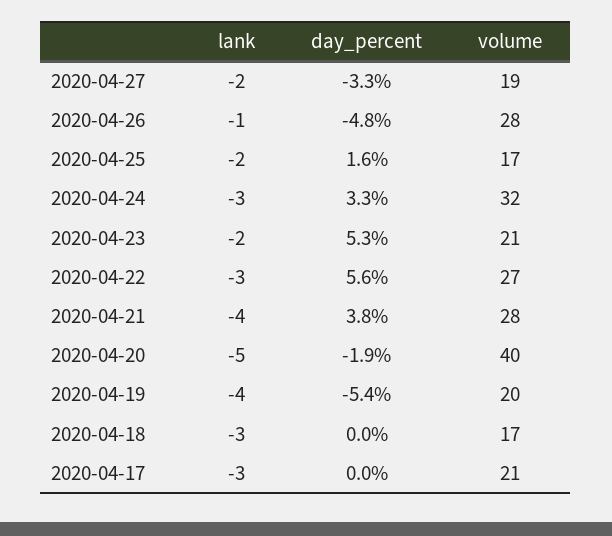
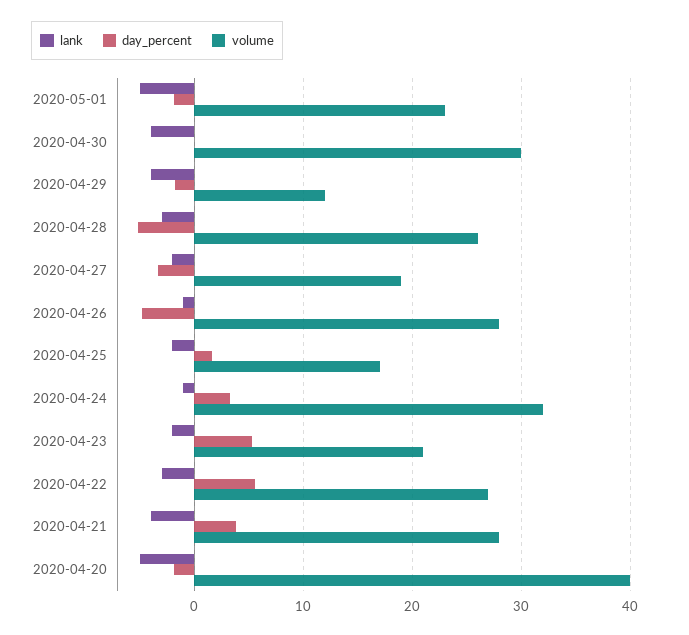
lank, 2020-04-24: -3 -> -1
lank, 2020-04-19: -4 -> none
day_percent, 2020-04-19: -5.4 -> none
volume, 2020-04-19: 20 -> none
lank, 2020-04-18: -3 -> none
day_percent, 2020-04-18: 0 -> none
volume, 2020-04-18: 17 -> none
lank, 2020-04-17: -3 -> none
day_percent, 2020-04-17: 0 -> none
volume, 2020-04-17: 21 -> none
lank, 2020-05-01: none -> -5
day_percent, 2020-05-01: none -> -2
volume, 2020-05-01: none -> 23
lank, 2020-04-30: none -> -4
day_percent, 2020-04-30: none -> 0
volume, 2020-04-30: none -> 30
lank, 2020-04-29: none -> -4
day_percent, 2020-04-29: none -> -2
volume, 2020-04-29: none -> 12
lank, 2020-04-28: none -> -3
day_percent, 2020-04-28: none -> -5
volume, 2020-04-28: none -> 26

